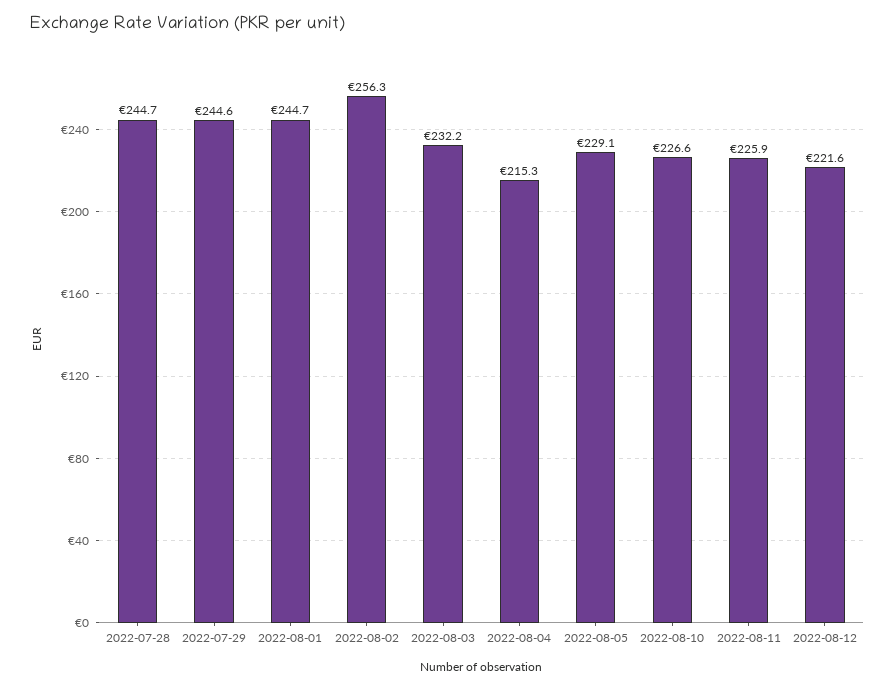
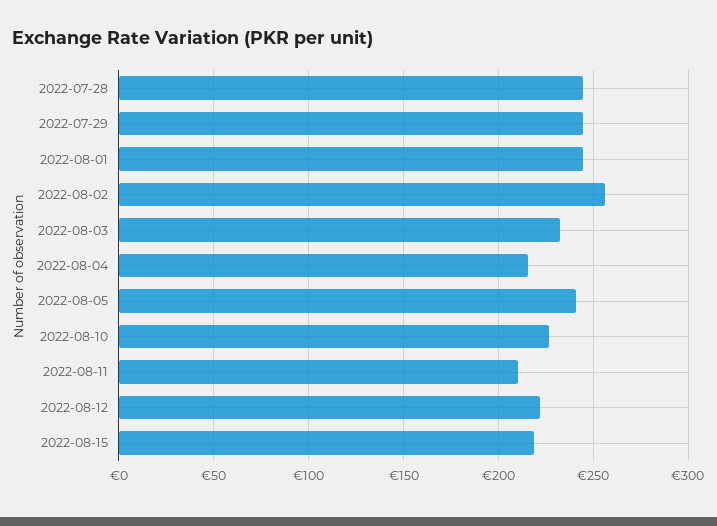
2022-08-05: 229.1 -> 240
2022-08-11: 225.9 -> 210
2022-08-15: none -> 220

